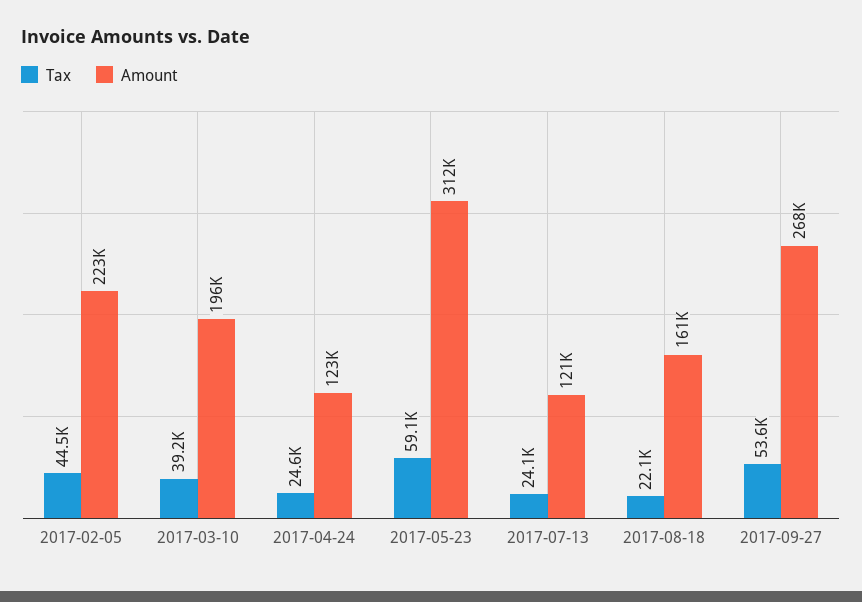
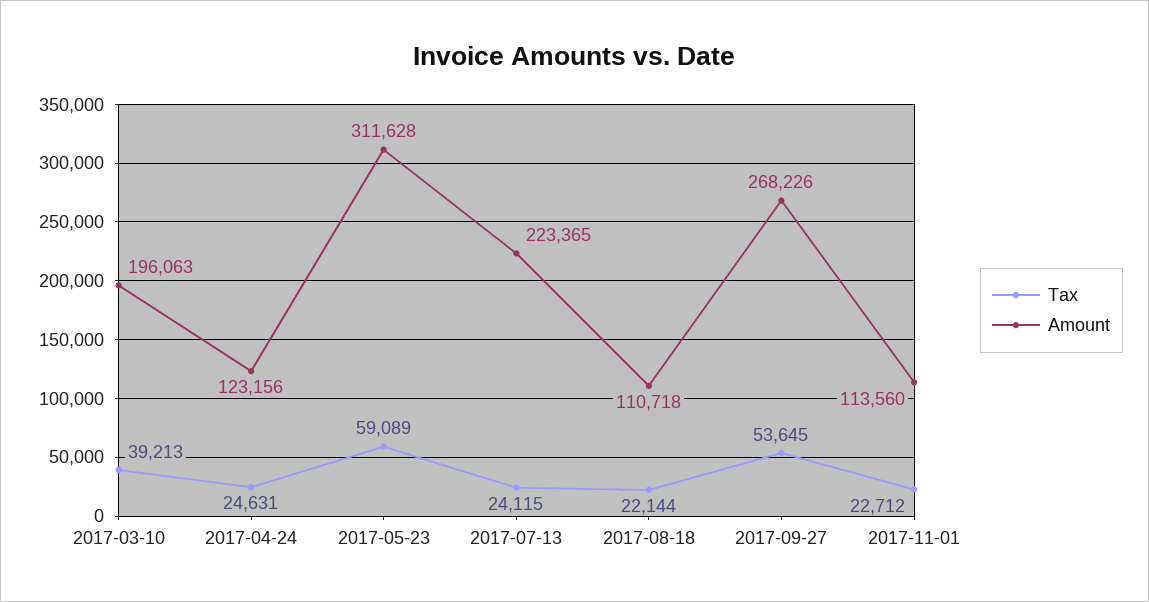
Tax, 2017-02-05: 44500 -> none
Amount, 2017-02-05: 223000 -> none
Amount, 2017-07-13: 121000 -> 223365
Amount, 2017-08-18: 161000 -> 110718
Tax, 2017-11-01: none -> 22712
Amount, 2017-11-01: none -> 113560

